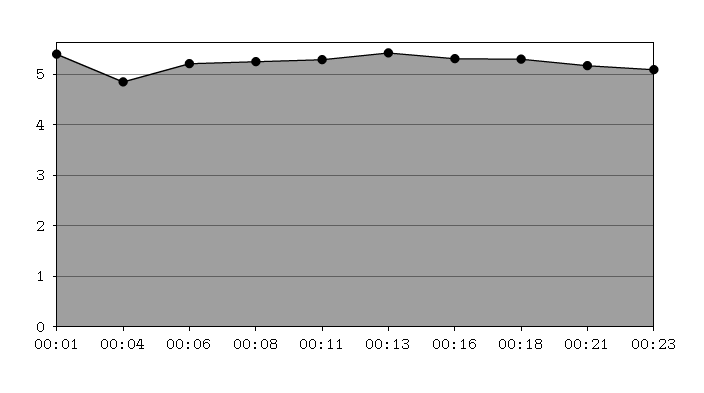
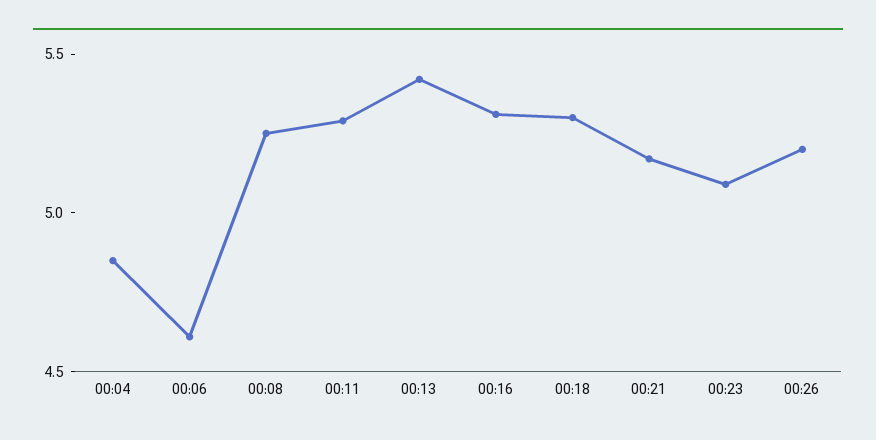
00:01: 5.4 -> none
00:06: 5.2 -> 4.6
00:26: none -> 5.2

